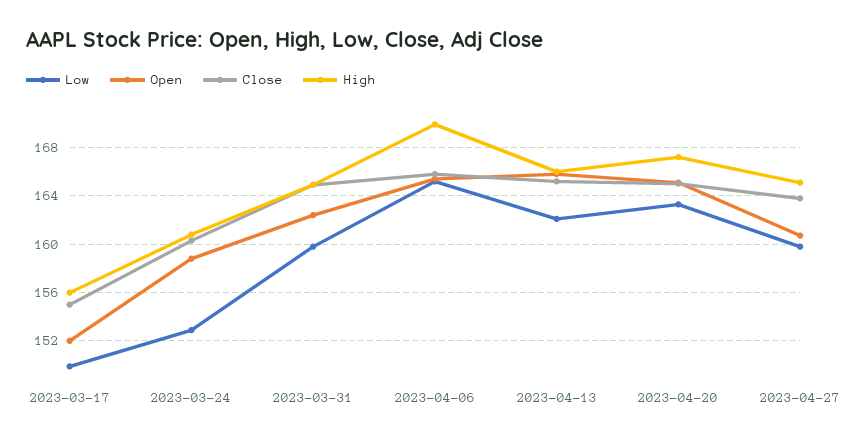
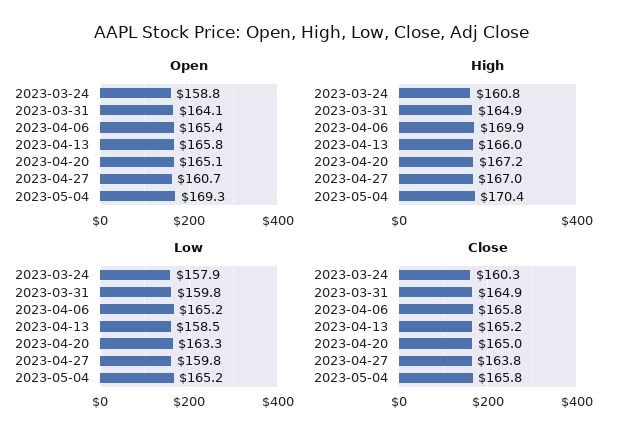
Low, 2023-03-17: 150 -> none
Open, 2023-03-17: 152 -> none
Close, 2023-03-17: 155 -> none
High, 2023-03-17: 156 -> none
Low, 2023-03-24: 153 -> 157.9
Open, 2023-03-31: 162.5 -> 164.1
Low, 2023-04-13: 162 -> 158.5
High, 2023-04-27: 165 -> 167
Open, 2023-05-04: none -> 169.3
High, 2023-05-04: none -> 170.4
Low, 2023-05-04: none -> 165.2
Close, 2023-05-04: none -> 165.8

